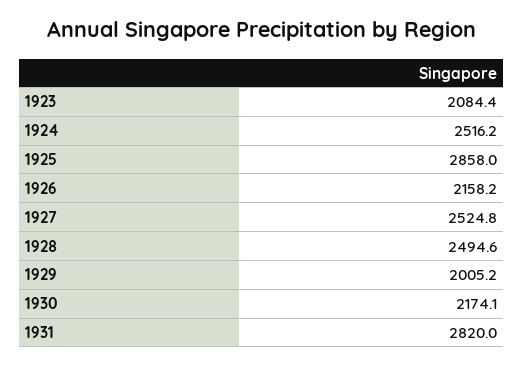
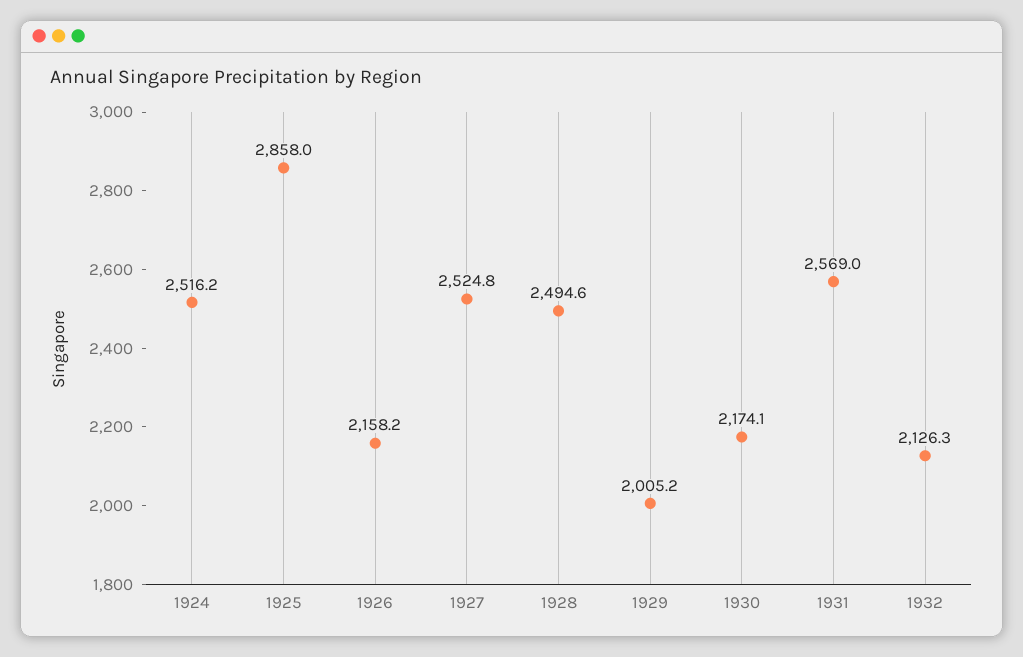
1923: 2084.4 -> none
1931: 2820 -> 2569
1932: none -> 2126.3

